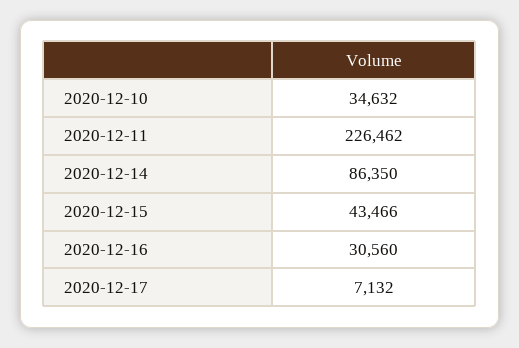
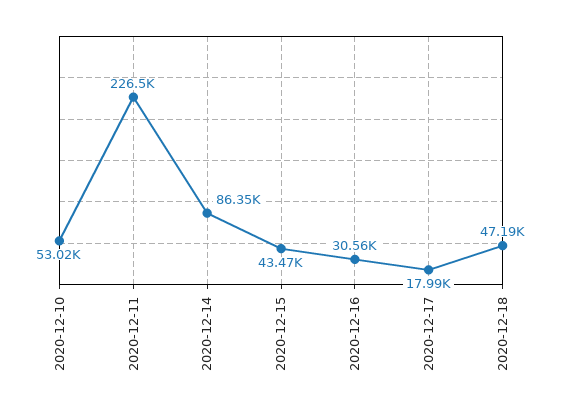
2020-12-10: 34632 -> 53020
2020-12-17: 7132 -> 17990
2020-12-18: none -> 47190

